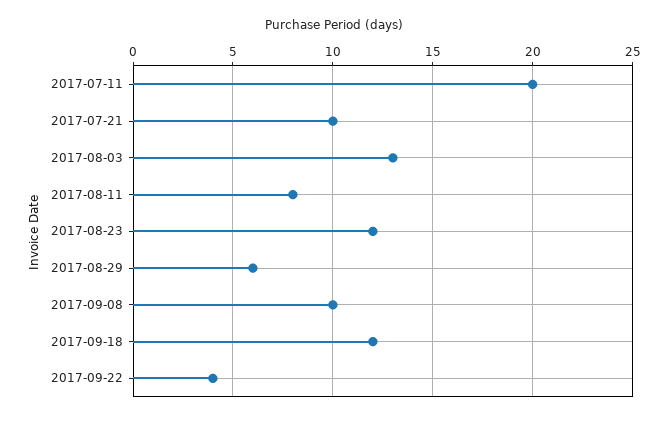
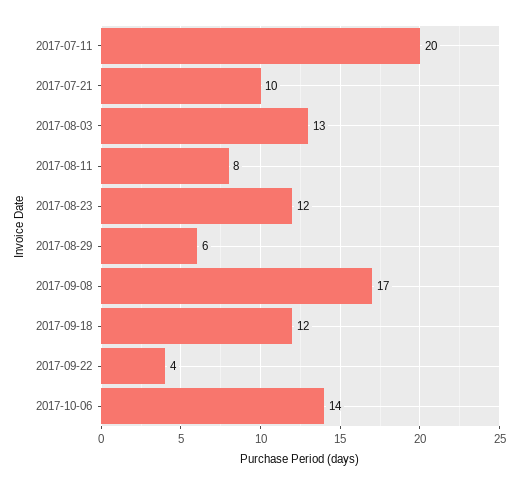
2017-09-08: 10 -> 17
2017-10-06: none -> 14

